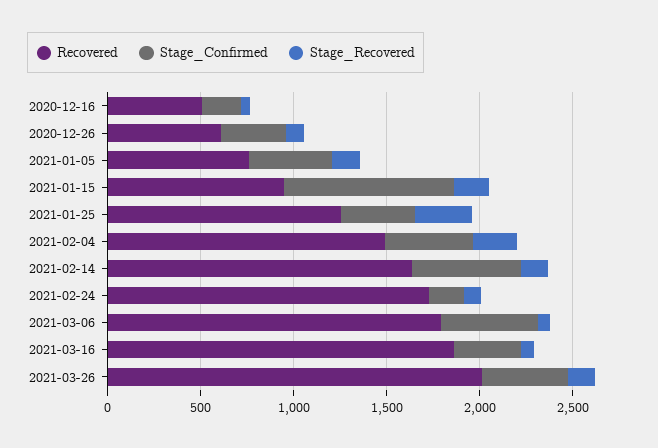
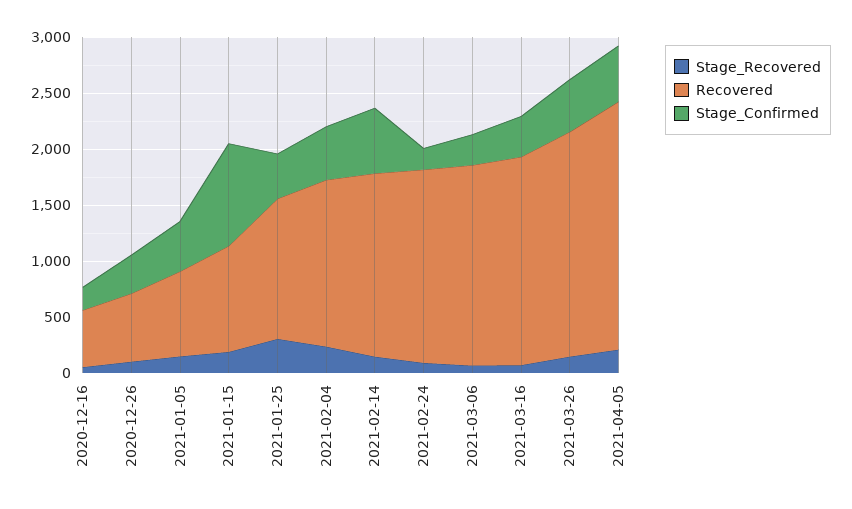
Stage_Confirmed, 2021-03-06: 500 -> 300
Stage_Recovered, 2021-04-05: none -> 200
Recovered, 2021-04-05: none -> 2200
Stage_Confirmed, 2021-04-05: none -> 500

